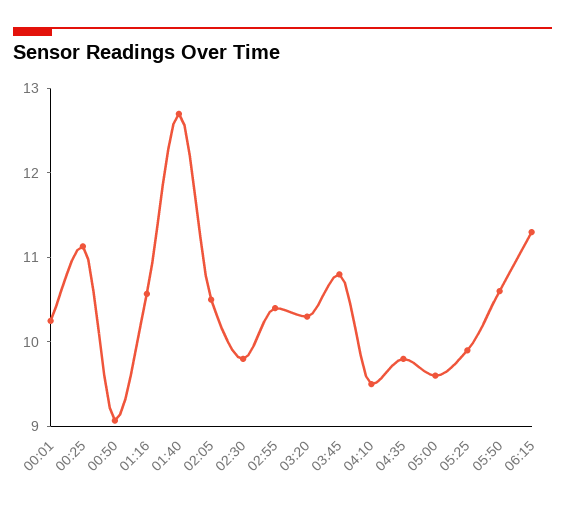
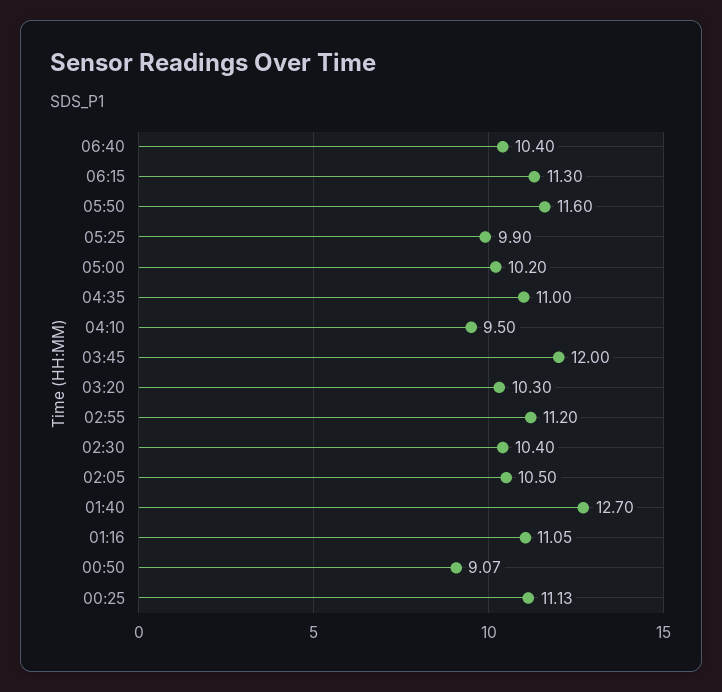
00:01: 10.2 -> none
01:16: 10.6 -> 11.05
02:30: 9.8 -> 10.4
02:55: 10.4 -> 11.2
03:45: 10.8 -> 12
04:35: 9.8 -> 11
05:00: 9.6 -> 10.2
05:50: 10.6 -> 11.6
06:40: none -> 10.4

